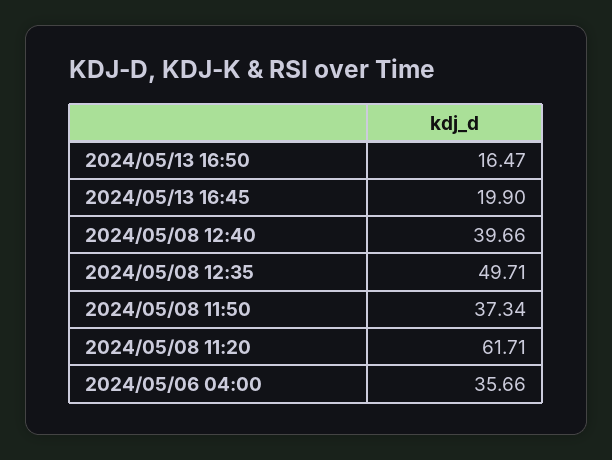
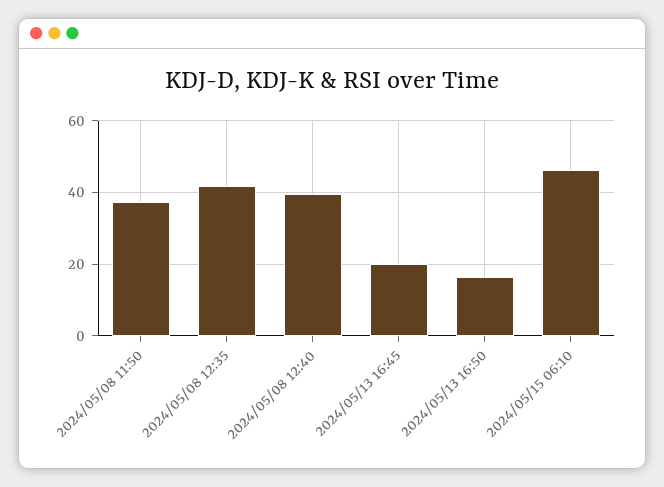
2024/05/08 12:35: 49.71 -> 42
2024/05/08 11:20: 61.71 -> none
2024/05/06 04:00: 35.66 -> none
2024/05/15 06:10: none -> 46

